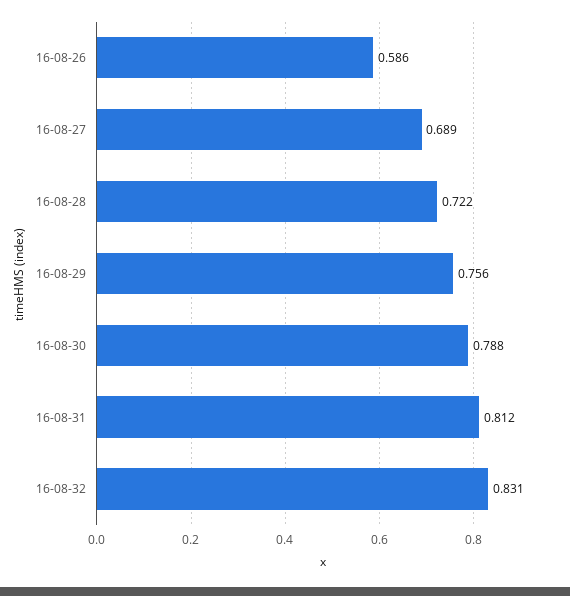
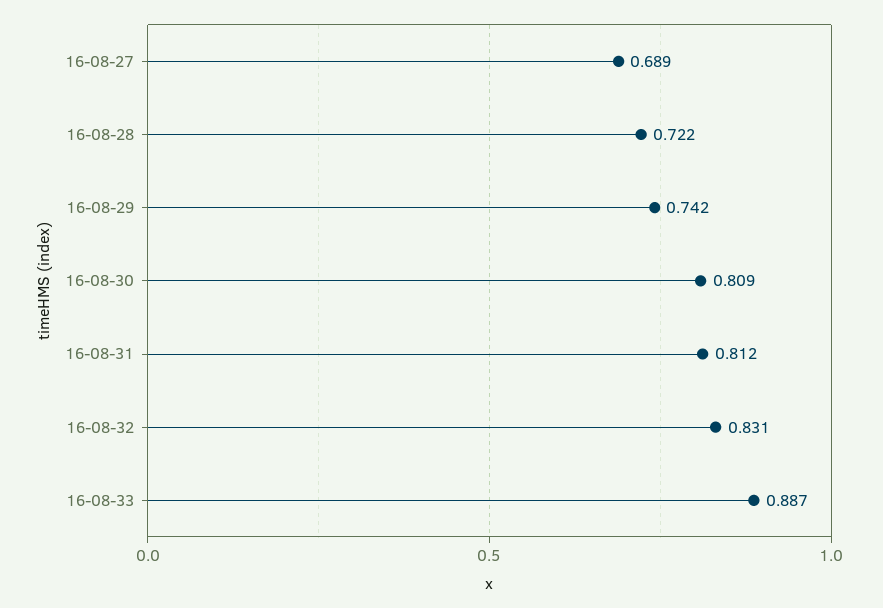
16-08-26: 0.586 -> none
16-08-29: 0.756 -> 0.742
16-08-30: 0.788 -> 0.809
16-08-33: none -> 0.887

